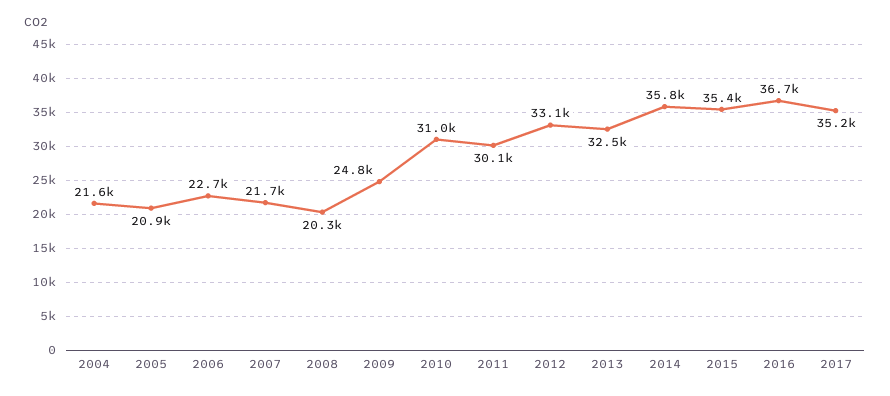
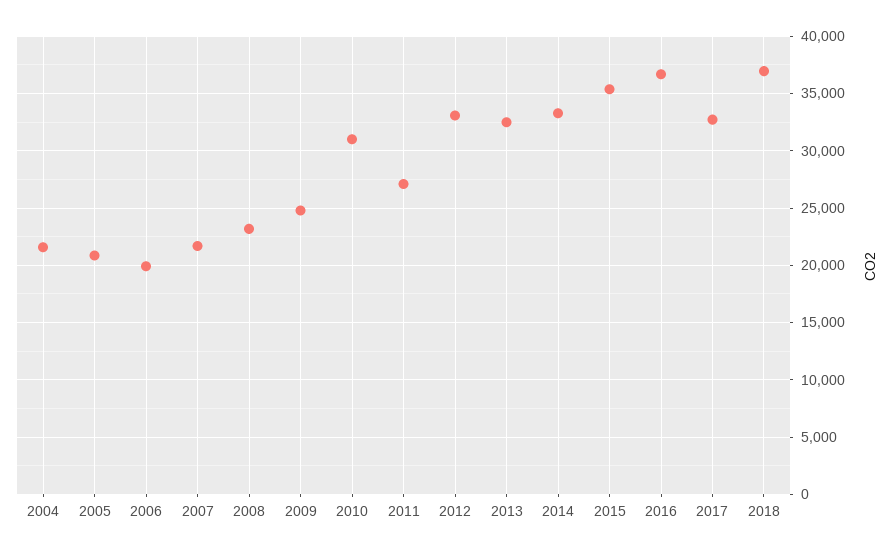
2006: 22700 -> 20000
2008: 20300 -> 23000
2011: 30100 -> 27000
2014: 35800 -> 33000
2017: 35200 -> 33000
2018: none -> 37000

